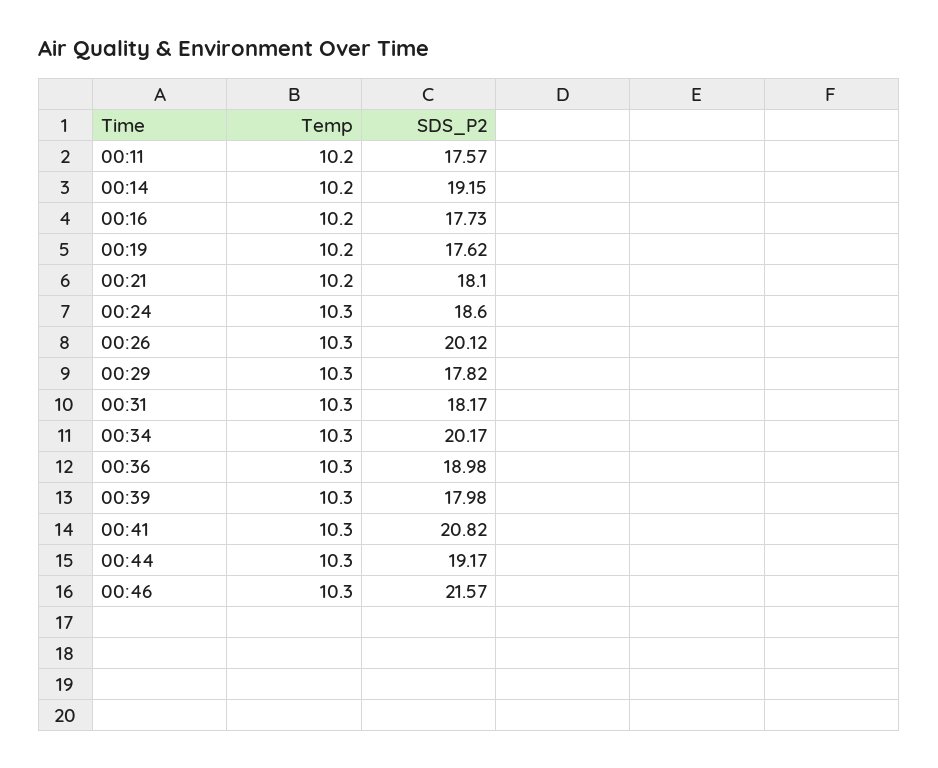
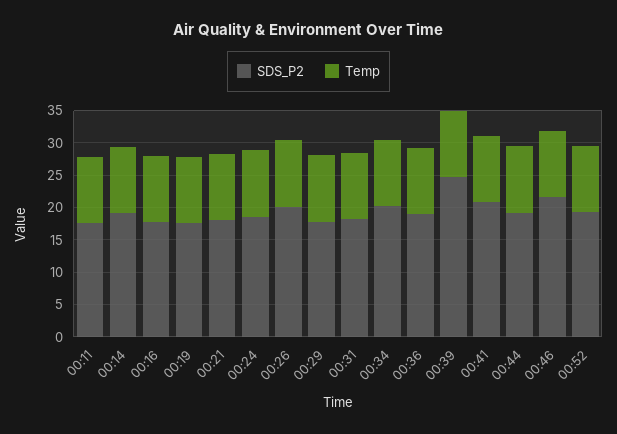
SDS_P2, 00:39: 17.98 -> 25
SDS_P2, 00:52: none -> 20
Temp, 00:52: none -> 10

